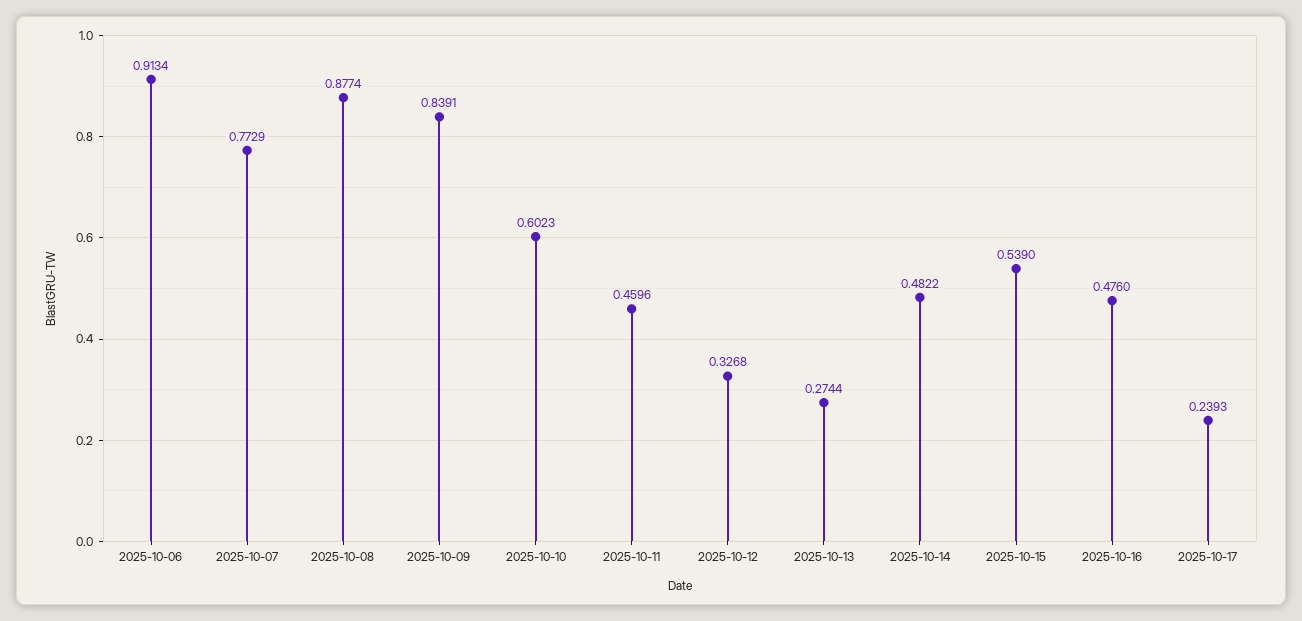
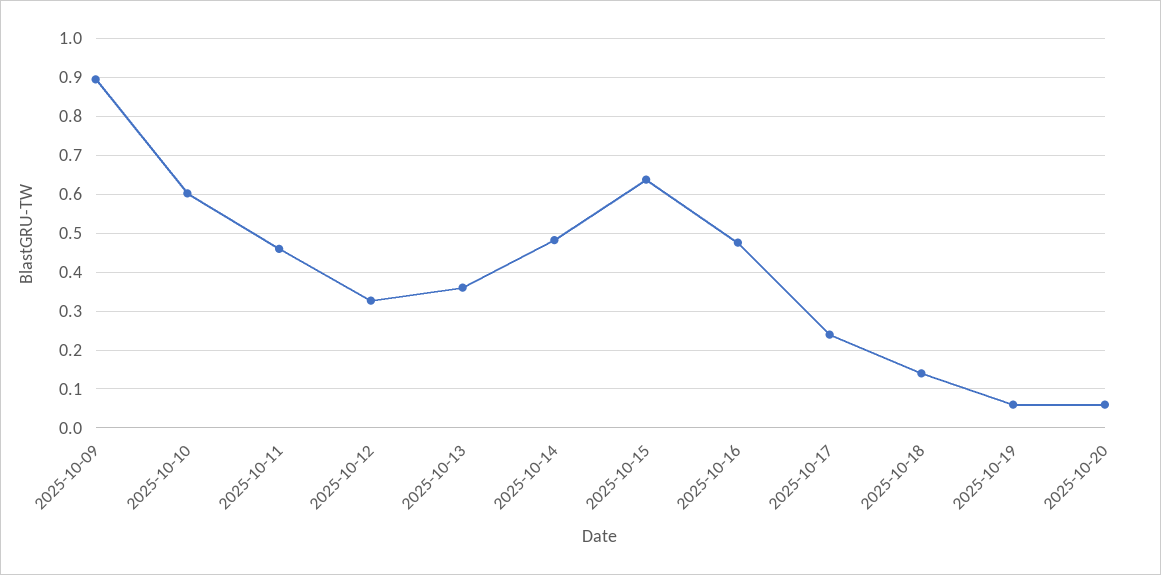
2025-10-06: 0.9134 -> none
2025-10-07: 0.7729 -> none
2025-10-08: 0.8774 -> none
2025-10-09: 0.8391 -> 0.9
2025-10-13: 0.2744 -> 0.36
2025-10-15: 0.539 -> 0.64
2025-10-18: none -> 0.14
2025-10-19: none -> 0.06
2025-10-20: none -> 0.06

